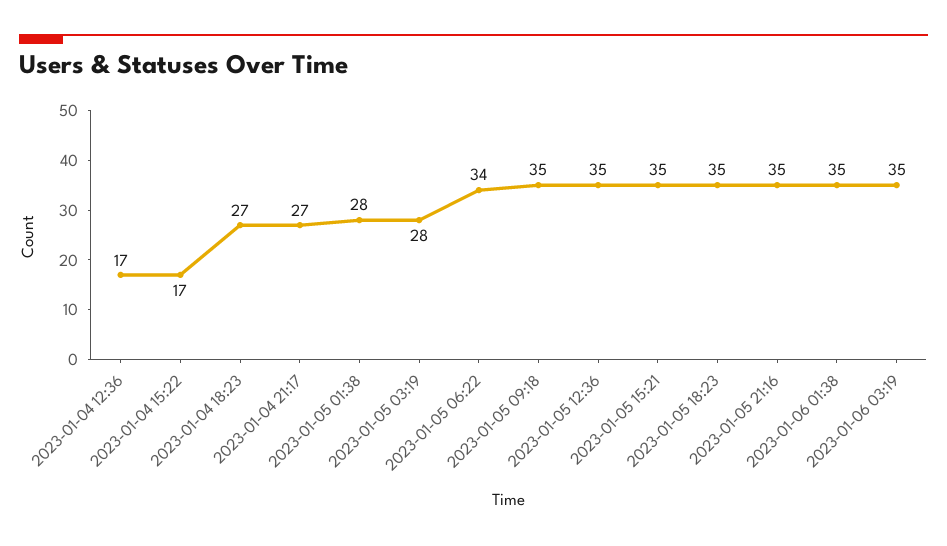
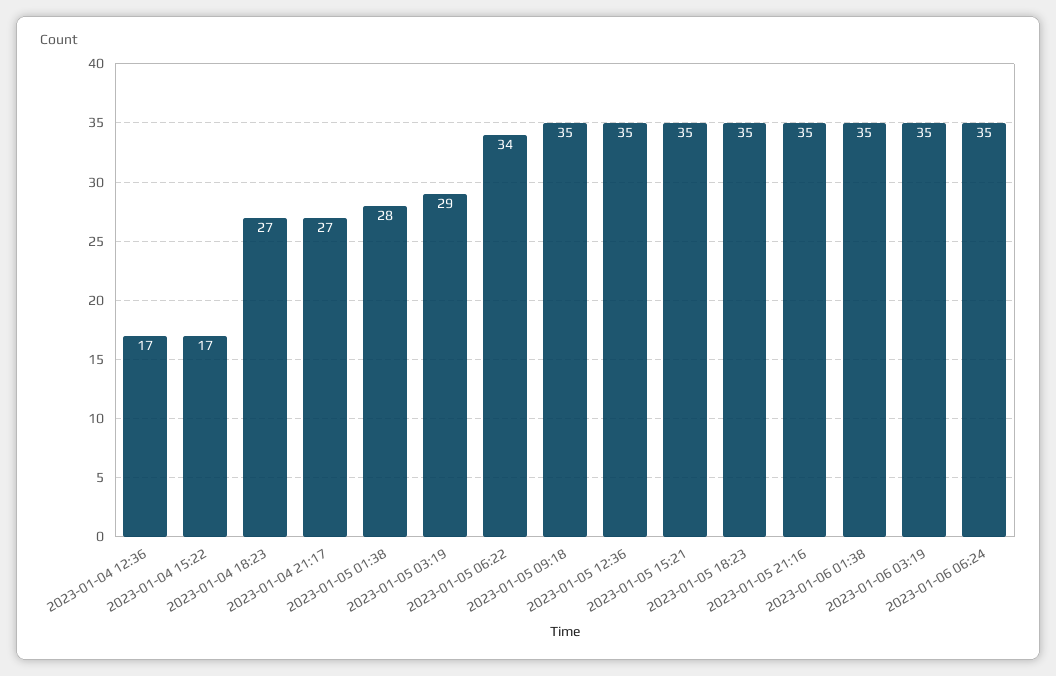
2023-01-05 03:19: 28 -> 29
2023-01-06 06:24: none -> 35

